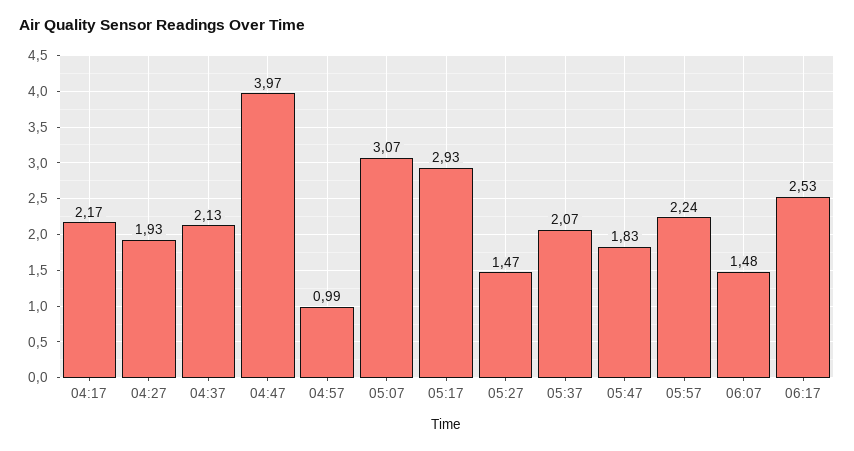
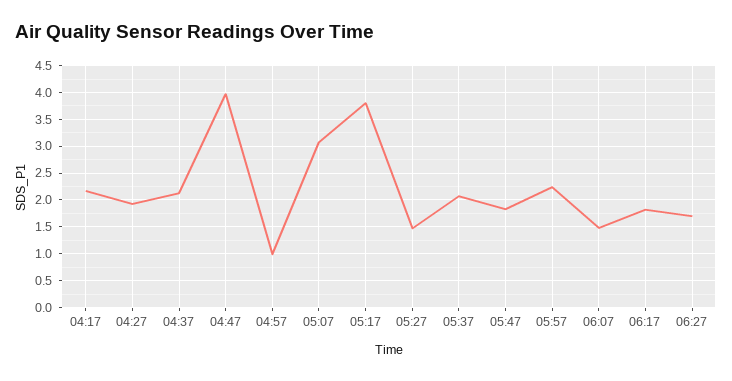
05:17: 2.93 -> 3.75
06:17: 2.53 -> 1.75
06:27: none -> 1.75

